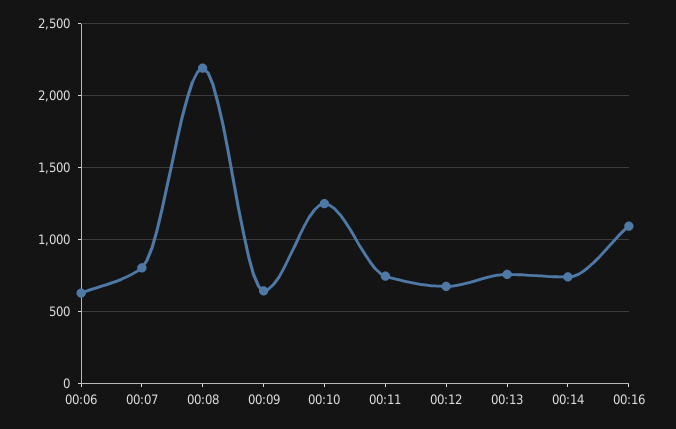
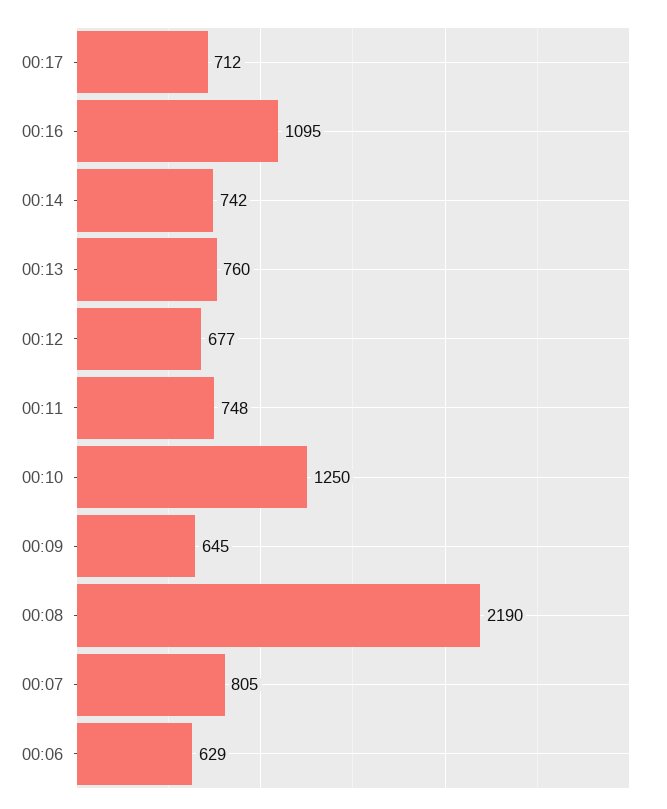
00:17: none -> 712

